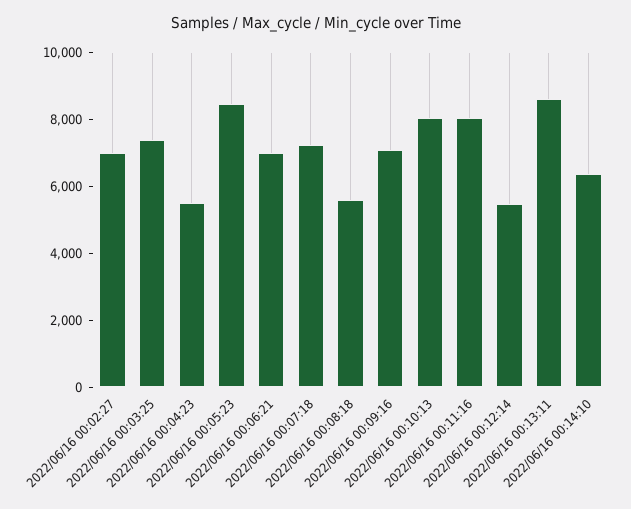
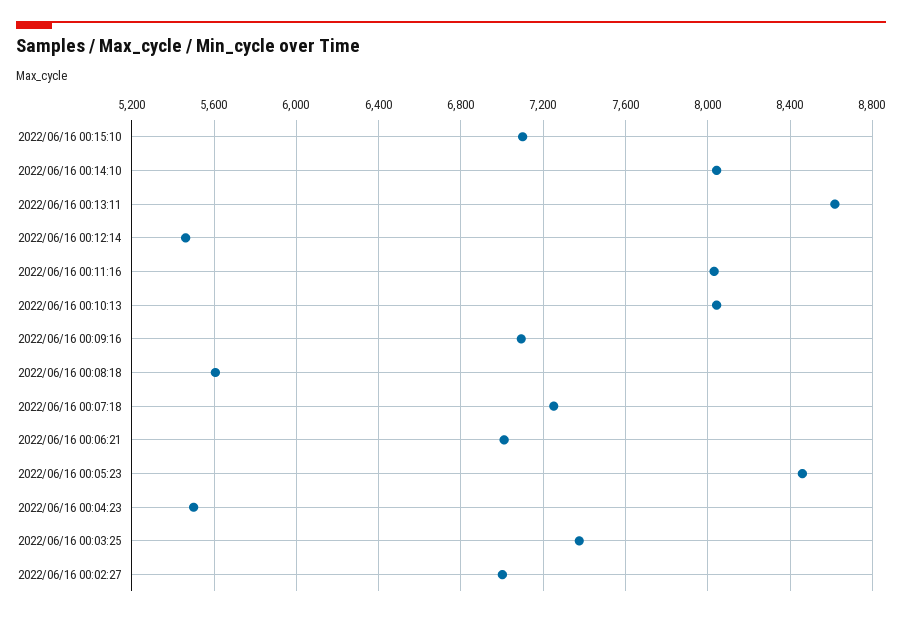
2022/06/16 00:14:10: 6500 -> 8050
2022/06/16 00:15:10: none -> 7100

